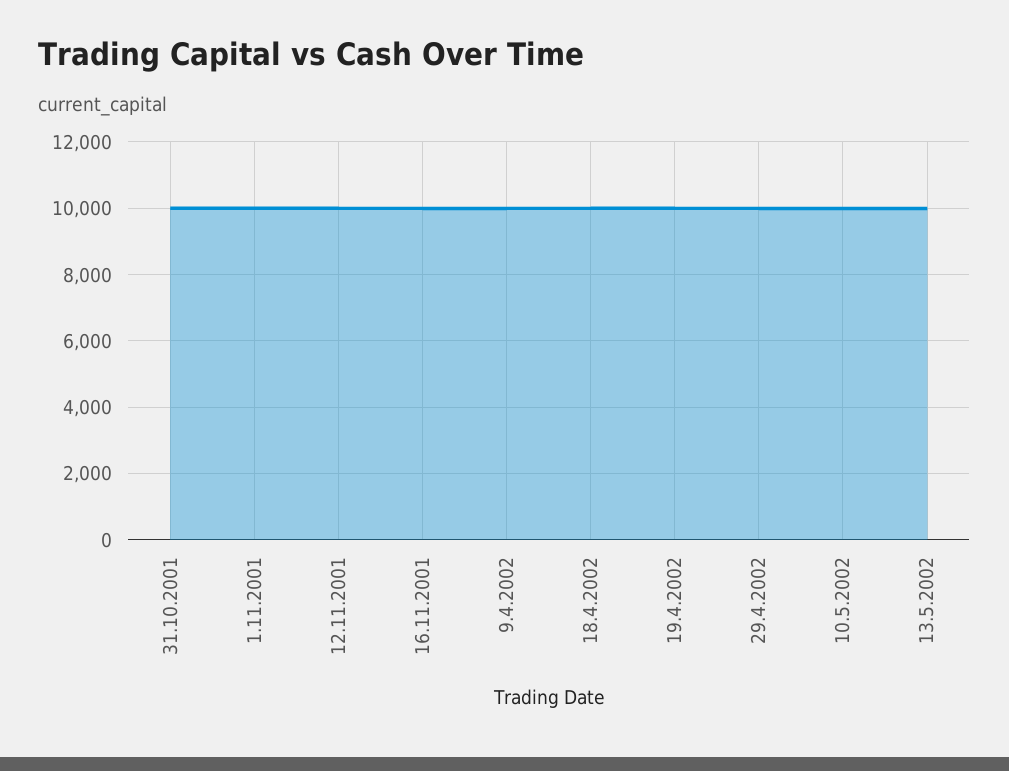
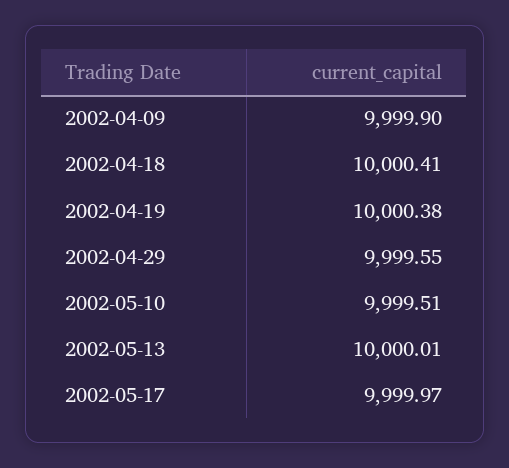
31.10.2001: 10000 -> none
1.11.2001: 10000 -> none
12.11.2001: 10000 -> none
16.11.2001: 10000 -> none
2002-05-17: none -> 9999.97

